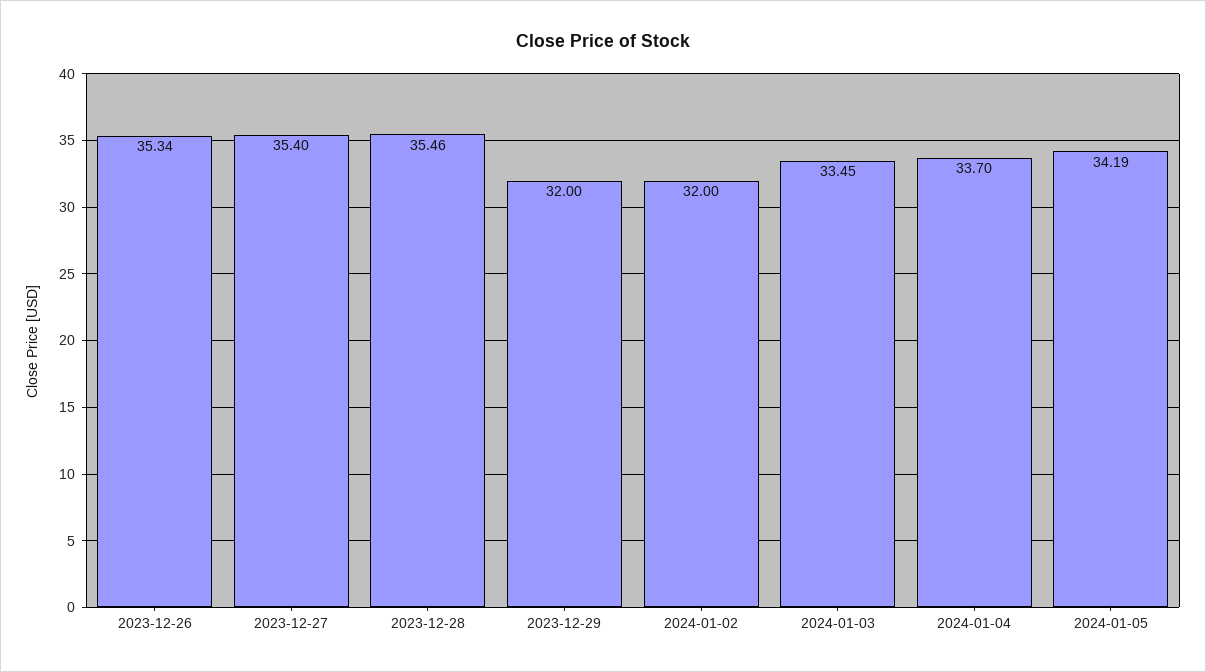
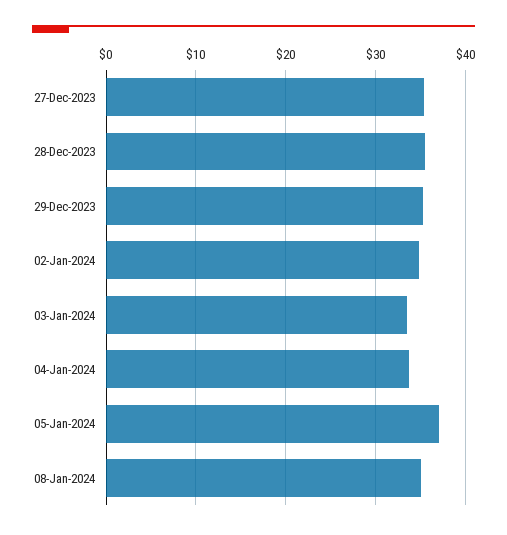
2023-12-26: 35.34 -> none
2023-12-29: 32 -> 35
2024-01-02: 32 -> 35
2024-01-05: 34.19 -> 37
08-Jan-2024: none -> 35

